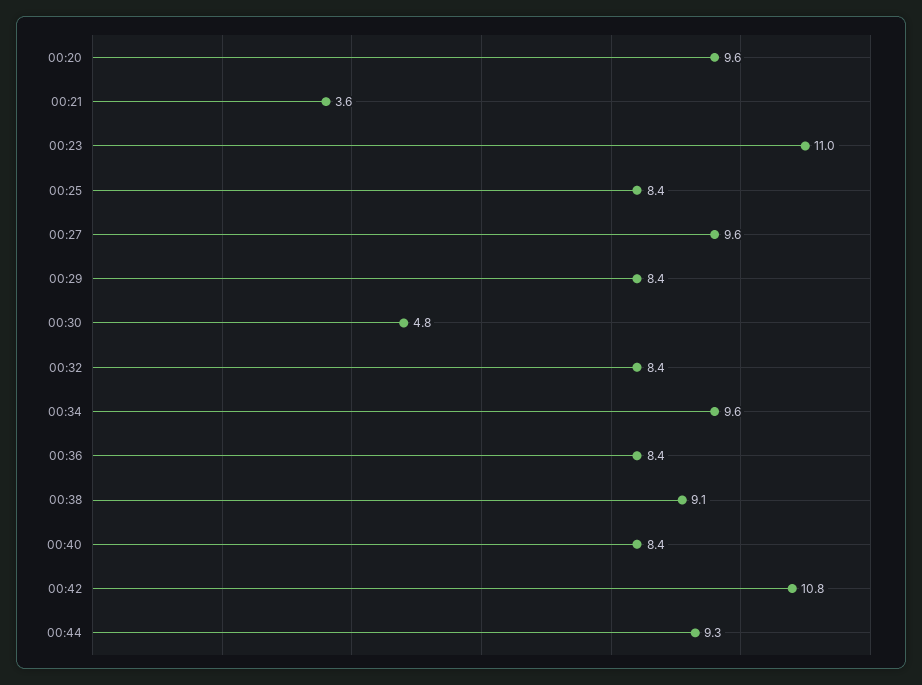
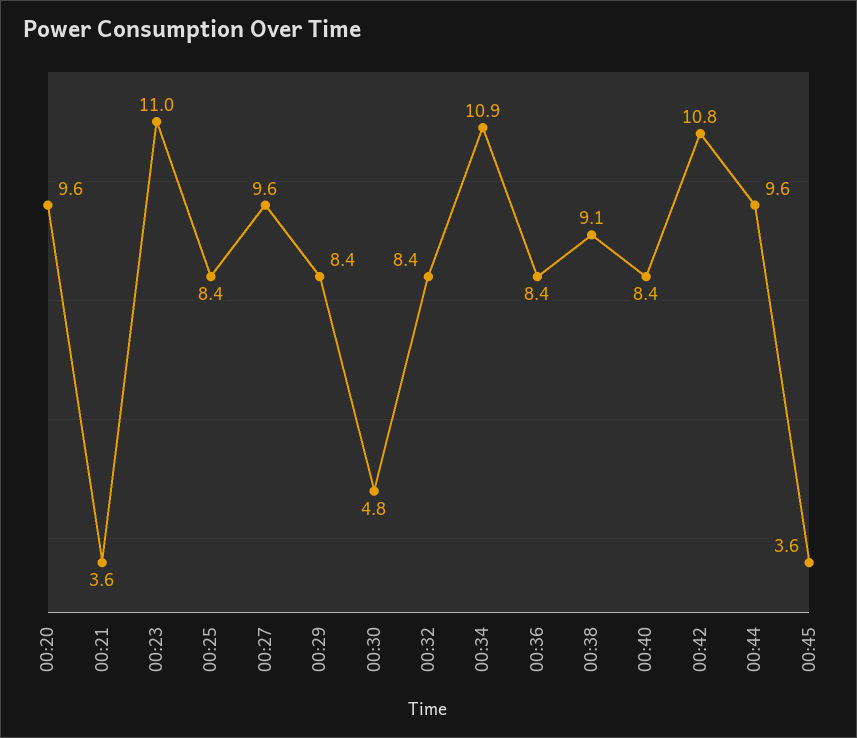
00:34: 9.6 -> 10.9
00:44: 9.3 -> 9.6
00:45: none -> 3.6

